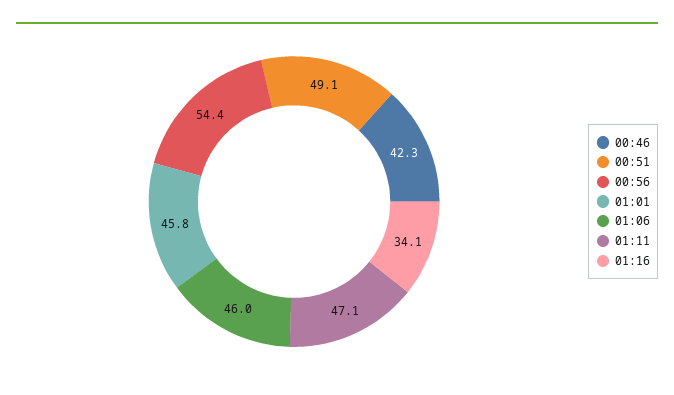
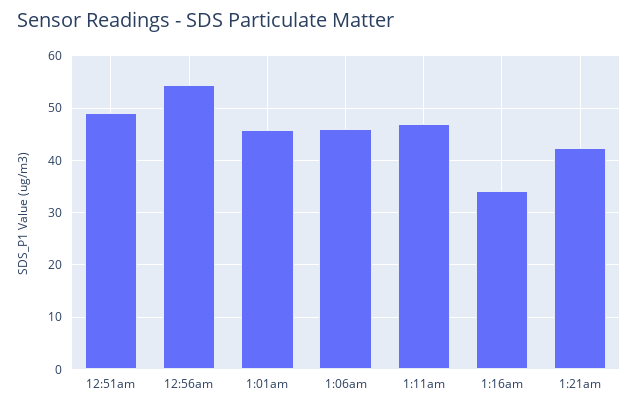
00:46: 42.3 -> none
1:21am: none -> 42

